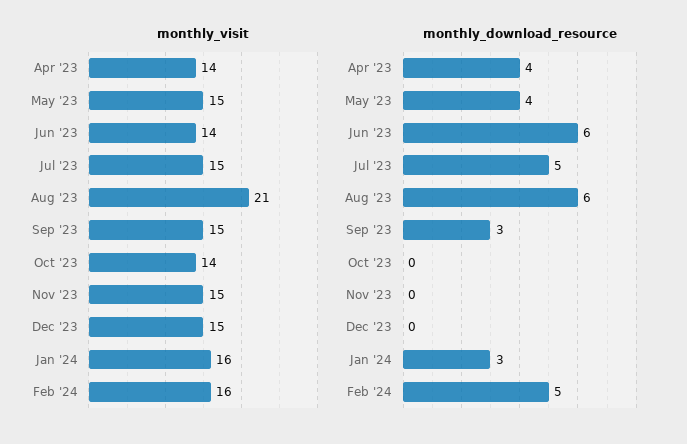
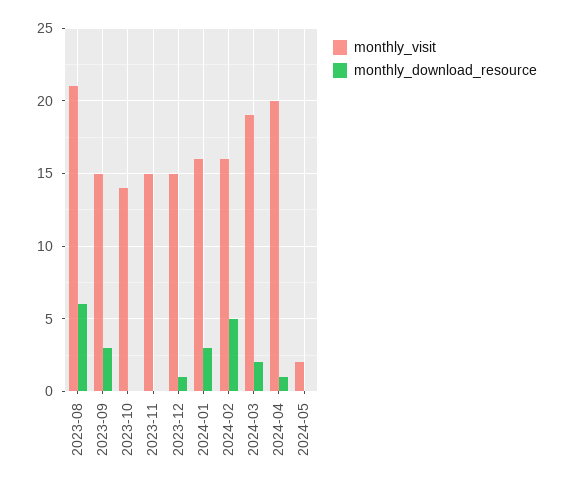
monthly_visit, Apr '23: 14 -> none
monthly_visit, May '23: 15 -> none
monthly_visit, Jun '23: 14 -> none
monthly_visit, Jul '23: 15 -> none
monthly_download_resource, Apr '23: 4 -> none
monthly_download_resource, May '23: 4 -> none
monthly_download_resource, Jun '23: 6 -> none
monthly_download_resource, Jul '23: 5 -> none
monthly_download_resource, Dec '23: 0 -> 1
monthly_visit, 2024-03: none -> 19
monthly_download_resource, 2024-03: none -> 2
monthly_visit, 2024-04: none -> 20
monthly_download_resource, 2024-04: none -> 1
monthly_visit, 2024-05: none -> 2
monthly_download_resource, 2024-05: none -> 0

